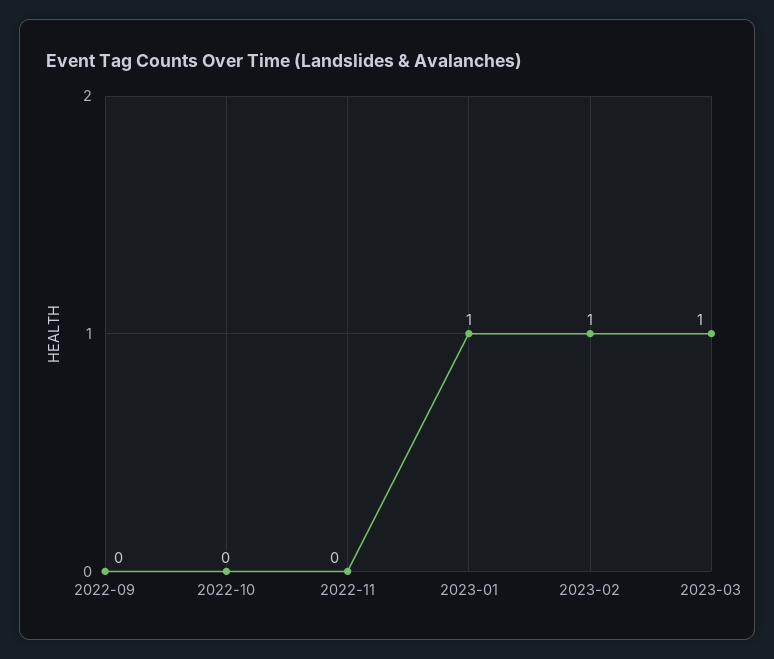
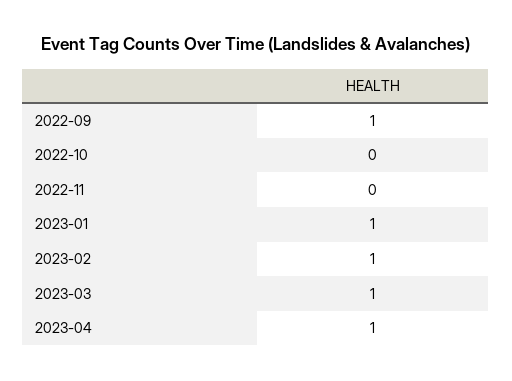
2022-09: 0 -> 1
2023-04: none -> 1

